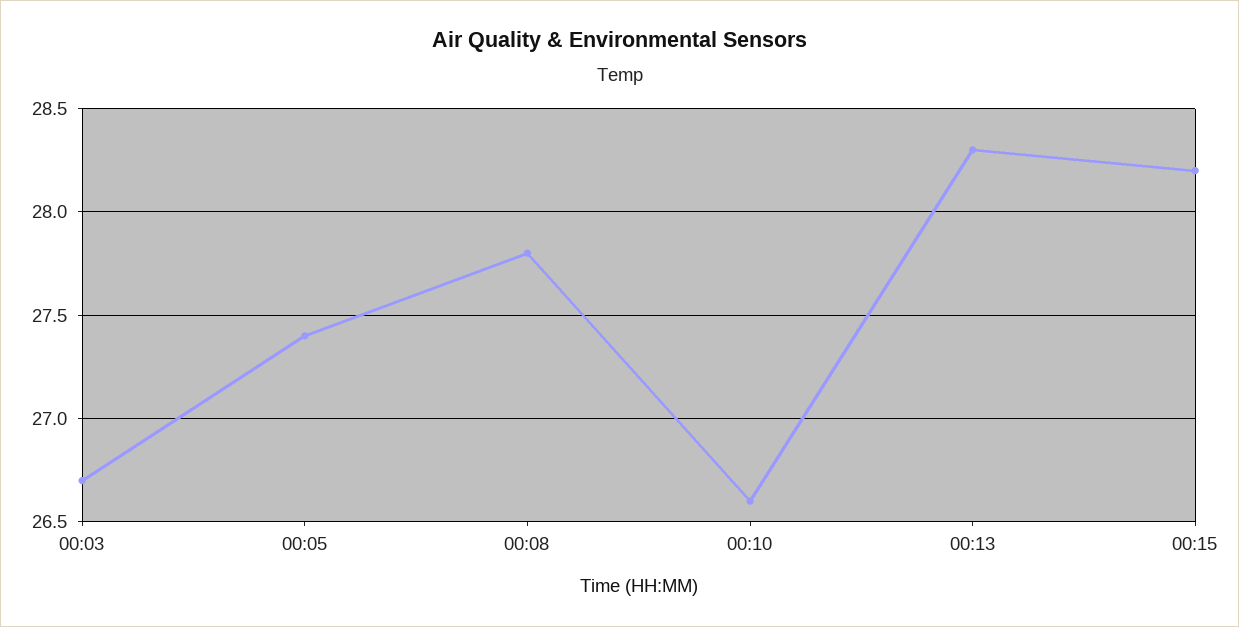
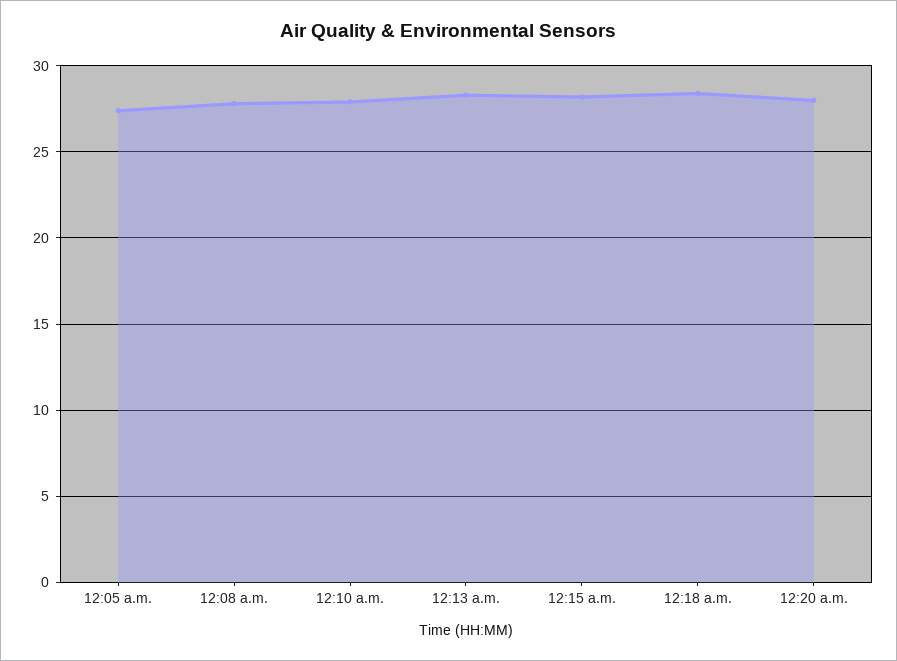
00:03: 26.7 -> none
00:10: 26.6 -> 28
12:18 a.m.: none -> 28.5
12:20 a.m.: none -> 28

